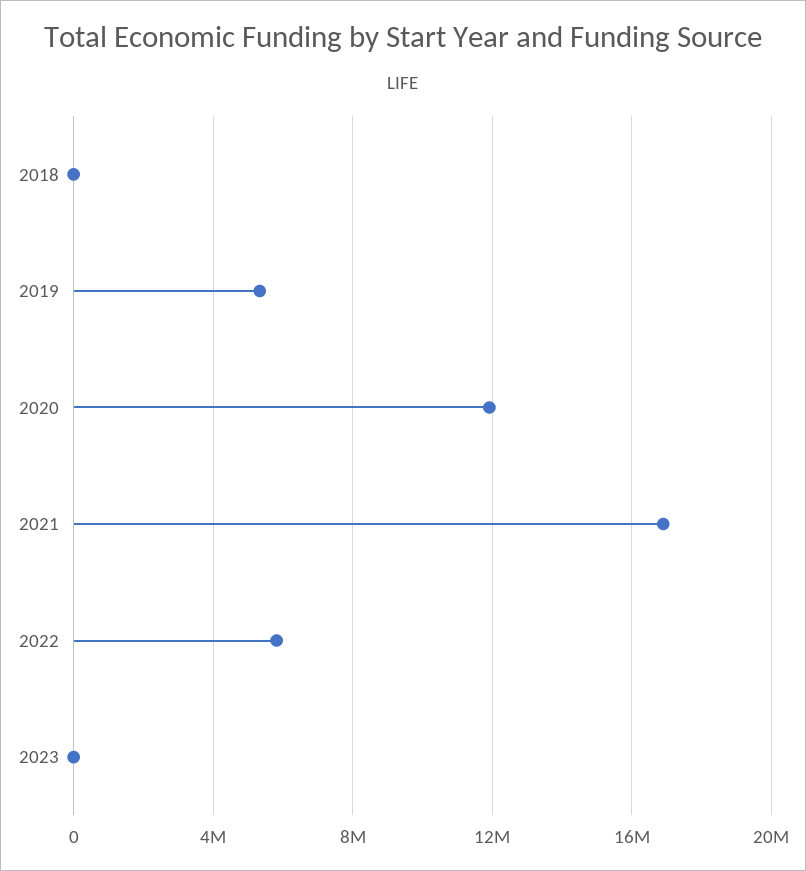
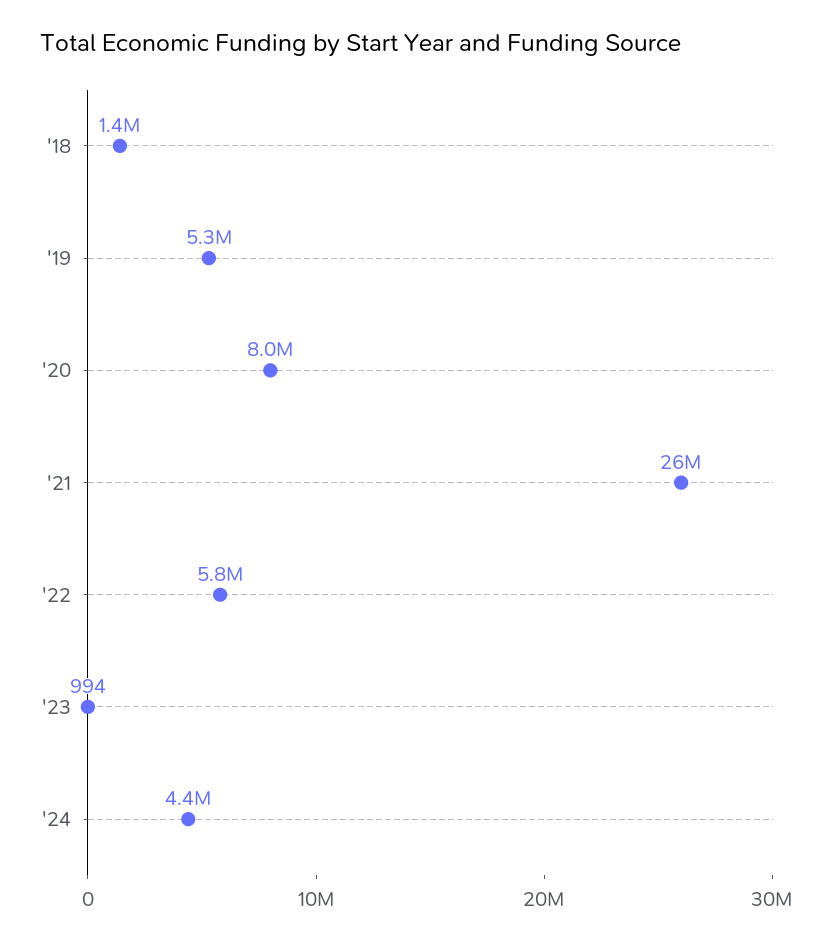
2018: 0 -> 1400000
2020: 12000000 -> 8000000
2021: 17000000 -> 26000000
'24: none -> 4400000

